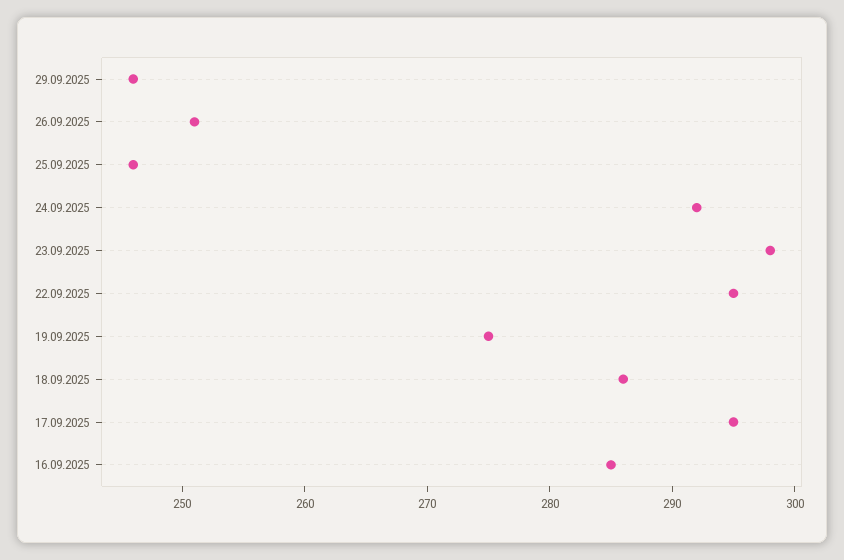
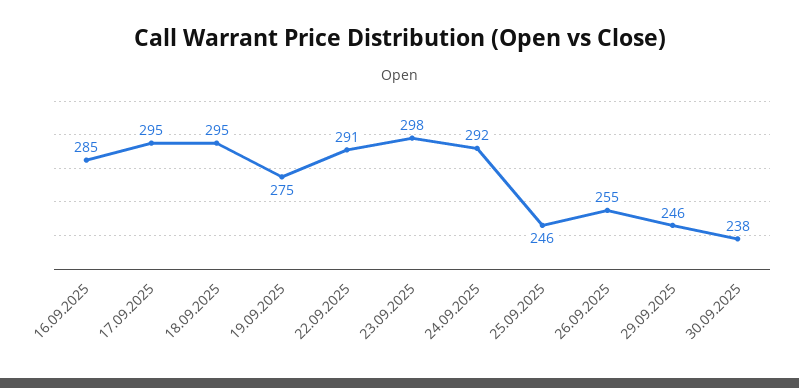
26.09.2025: 251 -> 255
22.09.2025: 295 -> 291
18.09.2025: 286 -> 295
30.09.2025: none -> 238

